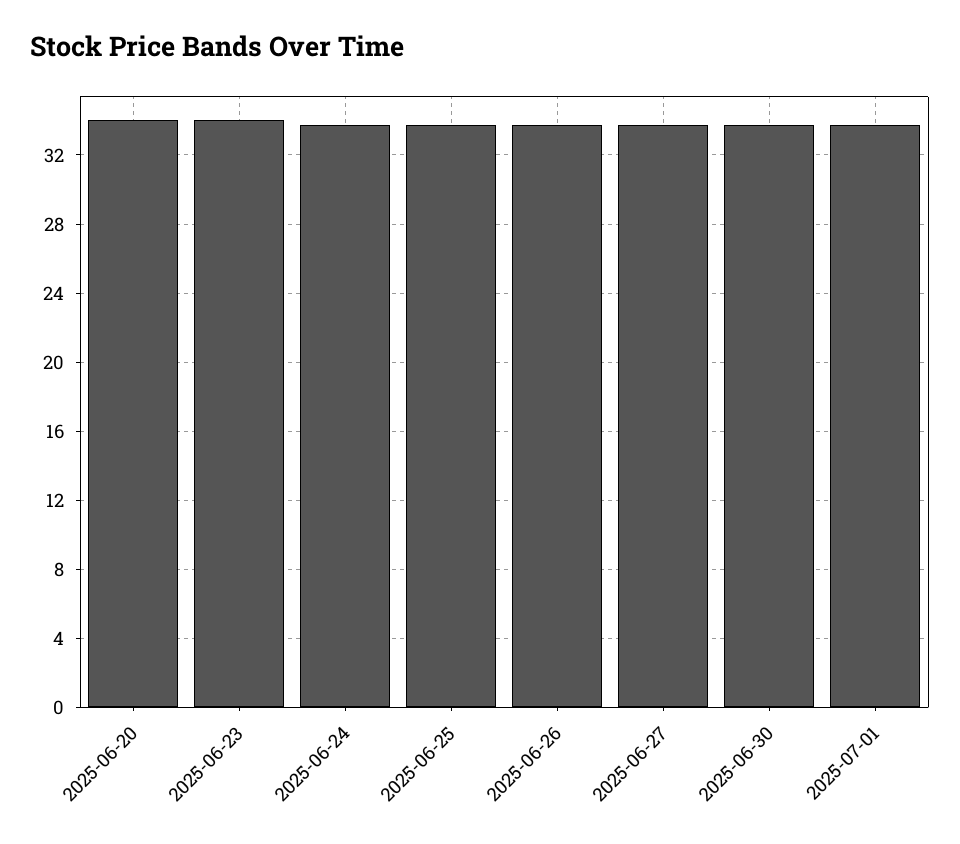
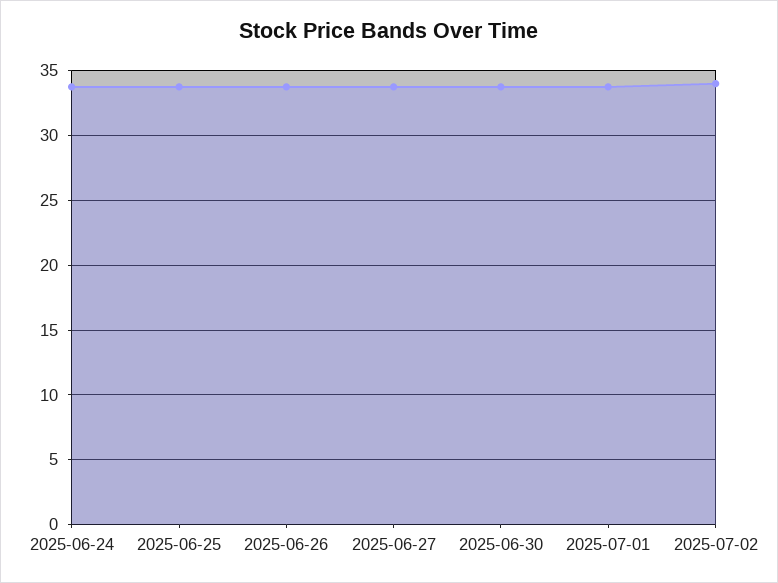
2025-06-20: 34 -> none
2025-06-23: 34 -> none
2025-07-02: none -> 34

